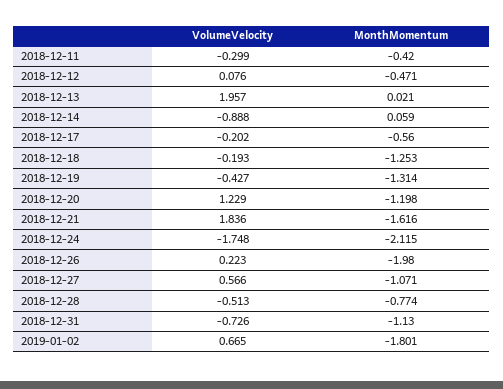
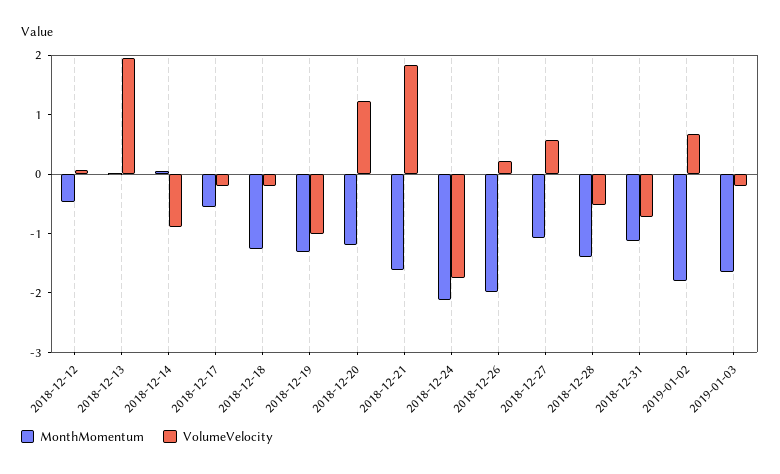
VolumeVelocity, 2018-12-11: -0.299 -> none
MonthMomentum, 2018-12-11: -0.42 -> none
VolumeVelocity, 2018-12-19: -0.427 -> -1
MonthMomentum, 2018-12-28: -0.774 -> -1.4
MonthMomentum, 2019-01-03: none -> -1.6
VolumeVelocity, 2019-01-03: none -> -0.2

